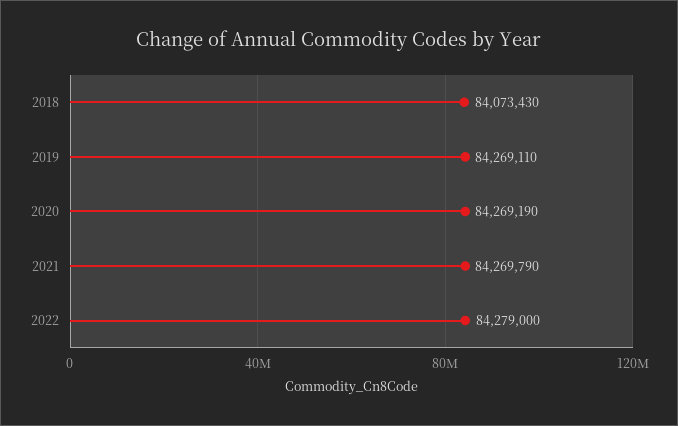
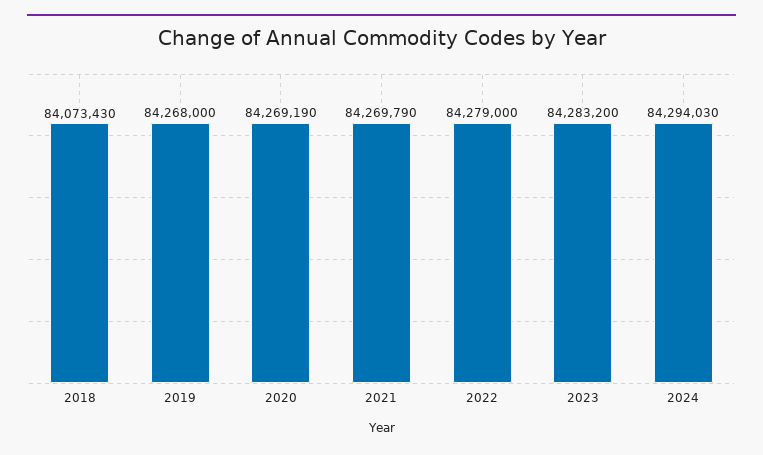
2019: 84269110 -> 84268000
2023: none -> 84283200
2024: none -> 84294030

